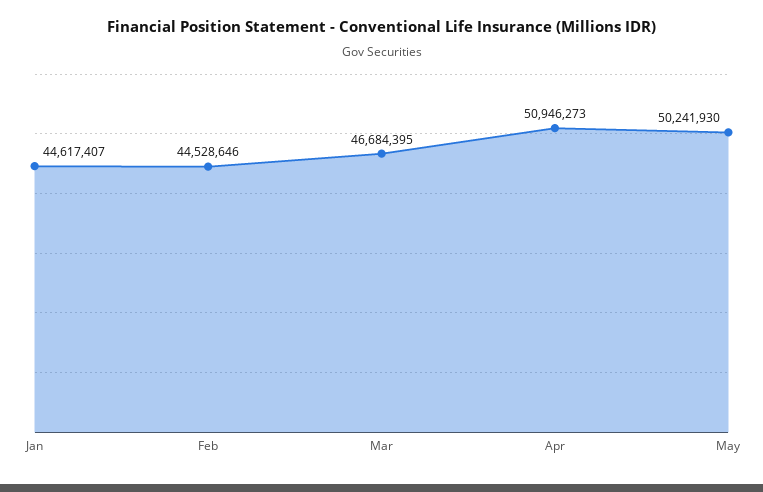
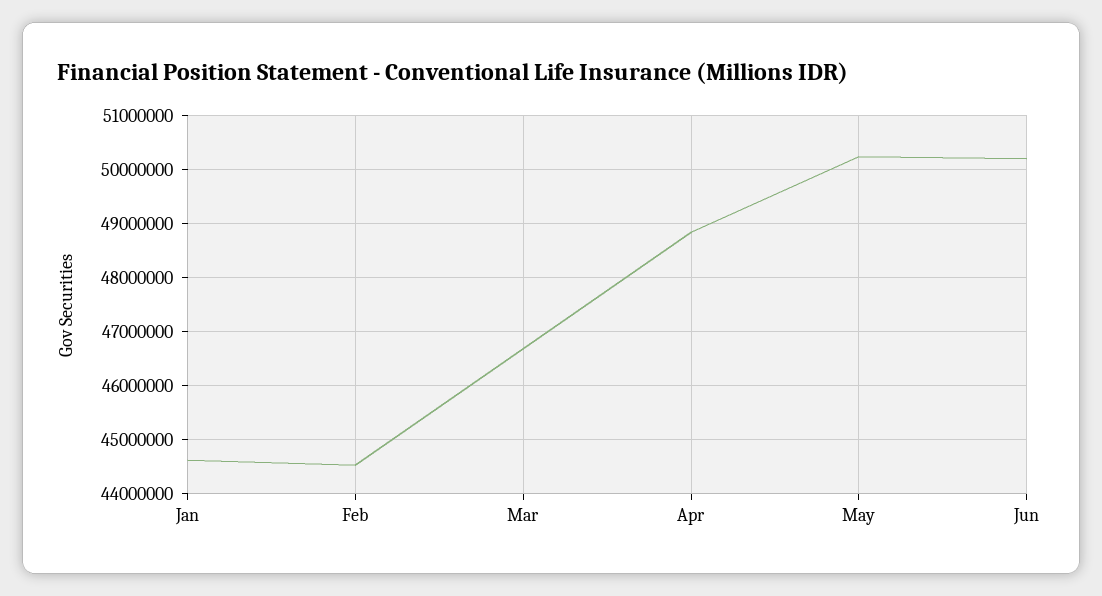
Apr: 50946273 -> 48800000
Jun: none -> 50200000

